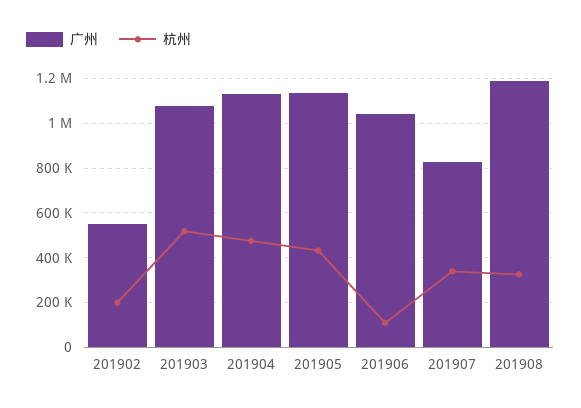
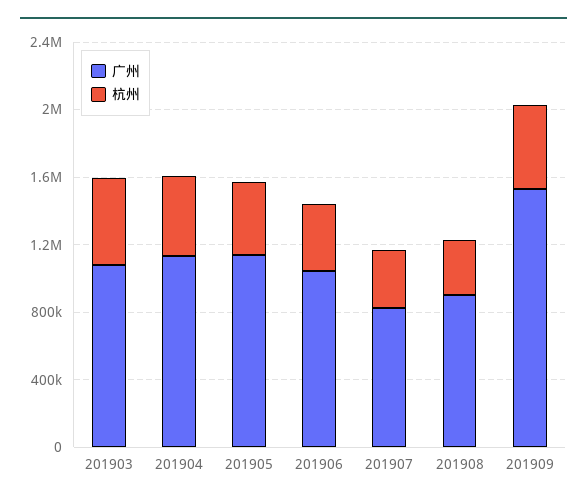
广州, 201902: 550000 -> none
杭州, 201902: 200000 -> none
杭州, 201906: 100000 -> 400000
广州, 201908: 1200000 -> 900000
广州, 201909: none -> 1500000
杭州, 201909: none -> 500000

